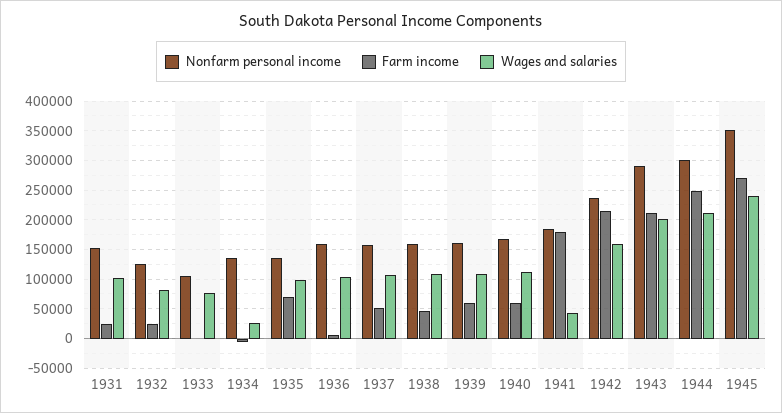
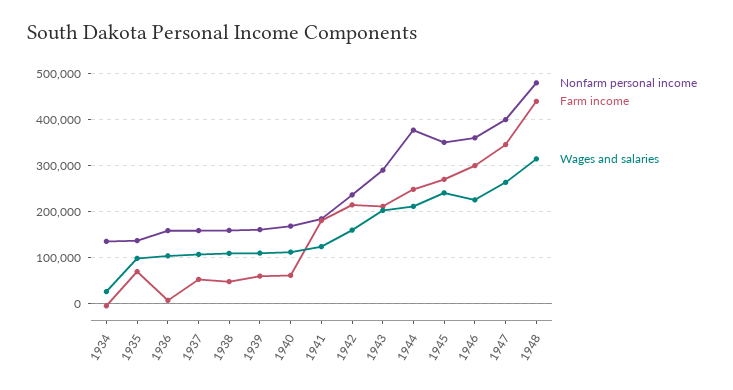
Nonfarm personal income, 1931: 150000 -> none
Farm income, 1931: 25000 -> none
Wages and salaries, 1931: 100000 -> none
Nonfarm personal income, 1932: 125000 -> none
Farm income, 1932: 25000 -> none
Wages and salaries, 1932: 75000 -> none
Nonfarm personal income, 1933: 100000 -> none
Farm income, 1933: 0 -> none
Wages and salaries, 1933: 75000 -> none
Wages and salaries, 1941: 50000 -> 120000
Nonfarm personal income, 1944: 300000 -> 380000
Nonfarm personal income, 1946: none -> 360000
Farm income, 1946: none -> 300000
Wages and salaries, 1946: none -> 220000
Nonfarm personal income, 1947: none -> 400000
Farm income, 1947: none -> 340000
Wages and salaries, 1947: none -> 260000
Nonfarm personal income, 1948: none -> 480000
Farm income, 1948: none -> 440000
Wages and salaries, 1948: none -> 320000

